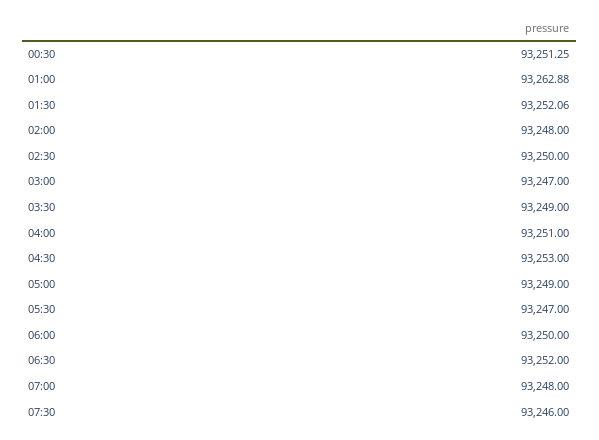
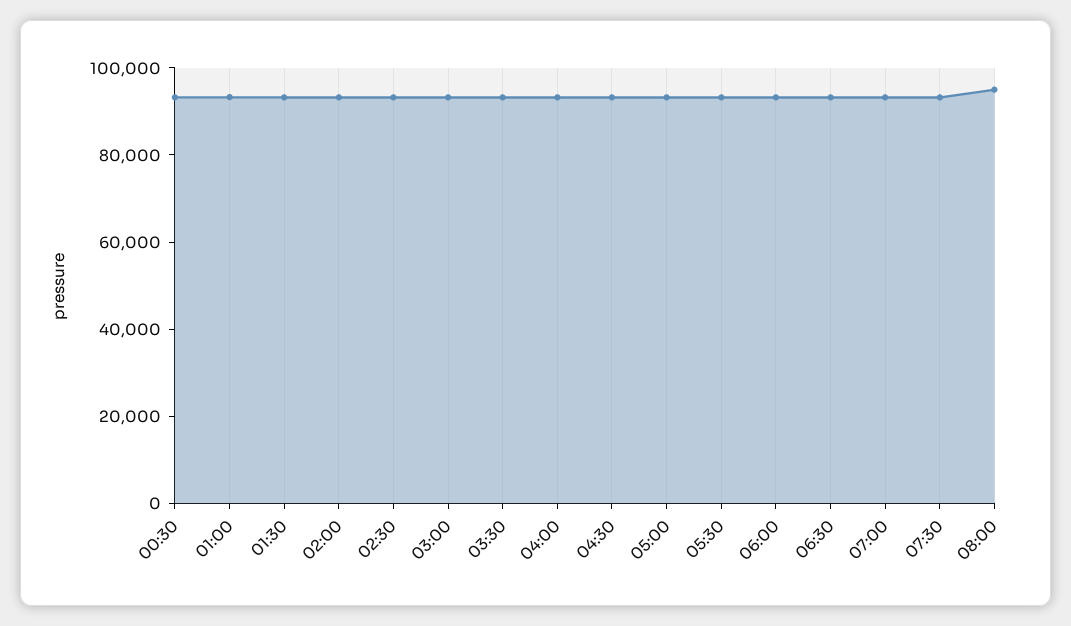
08:00: none -> 95000

